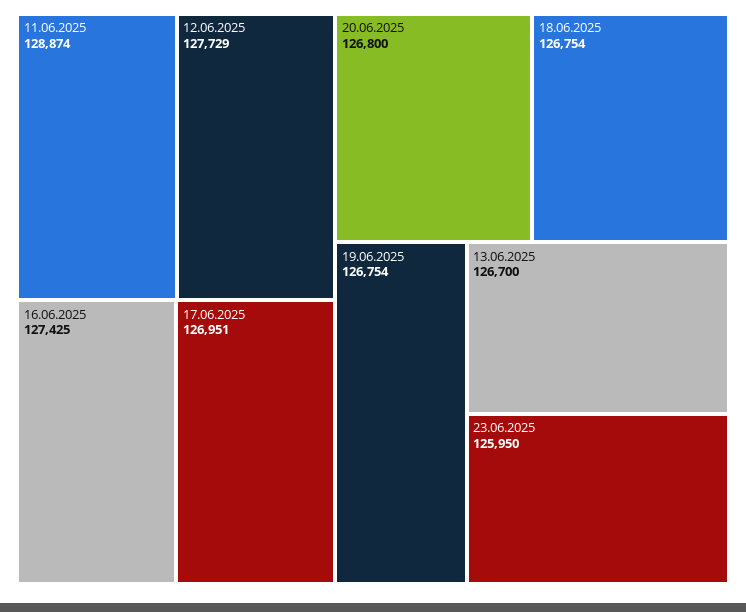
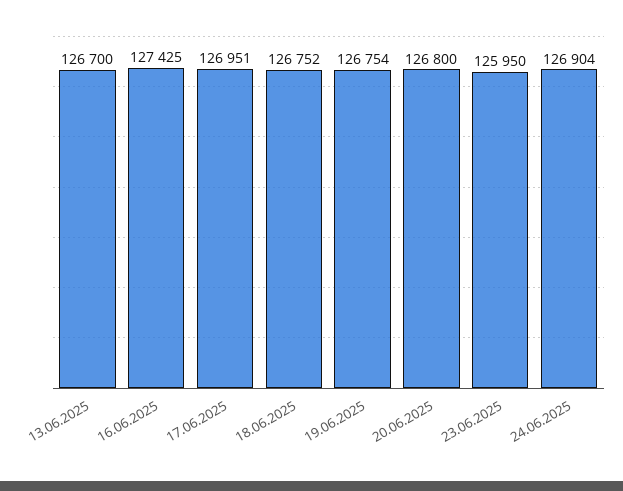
11.06.2025: 128874 -> none
12.06.2025: 127729 -> none
18.06.2025: 126754 -> 126752
24.06.2025: none -> 126904

